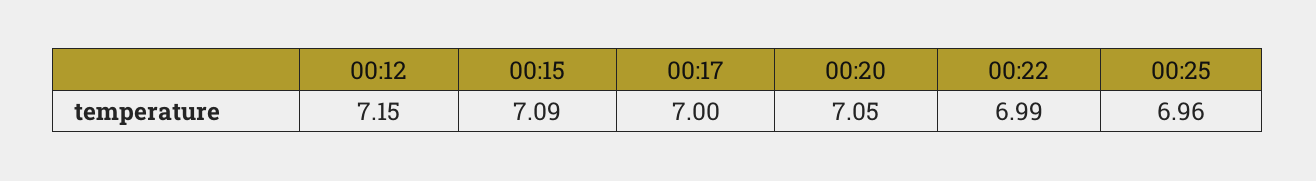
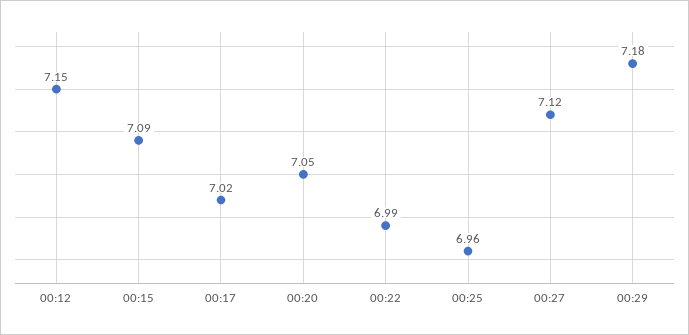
00:17: 7 -> 7.02
00:27: none -> 7.12
00:29: none -> 7.18

